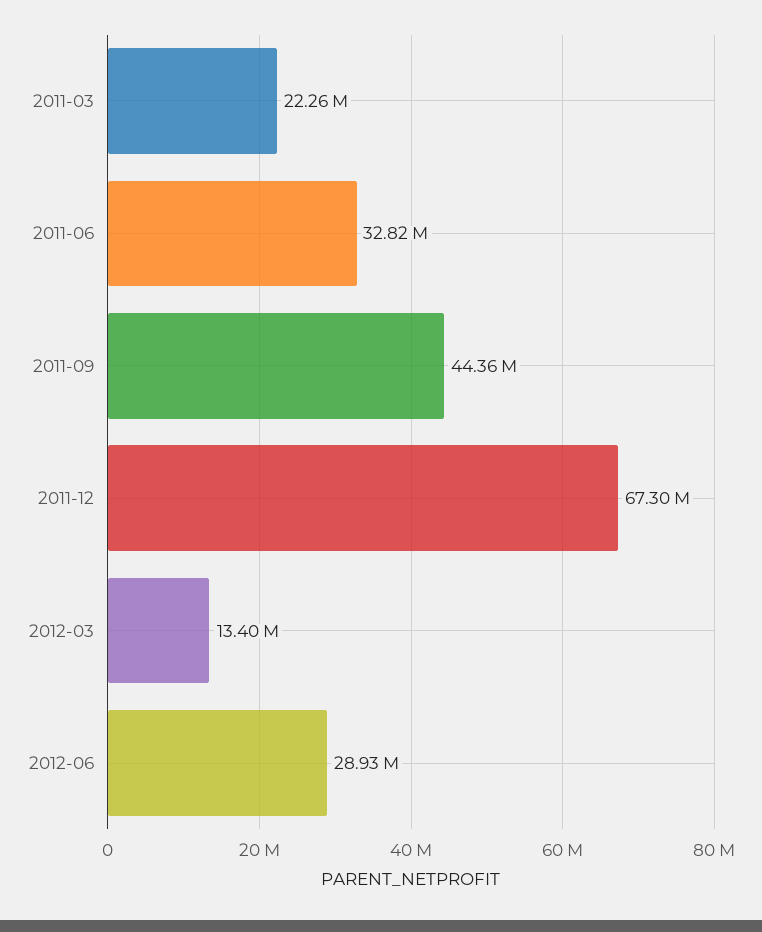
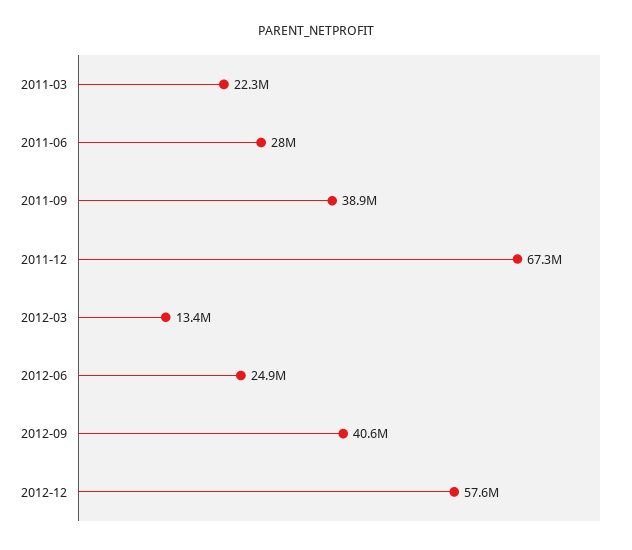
2011-06: 32820000 -> 28000000
2011-09: 44360000 -> 38900000
2012-06: 28930000 -> 24900000
2012-09: none -> 40600000
2012-12: none -> 57600000

